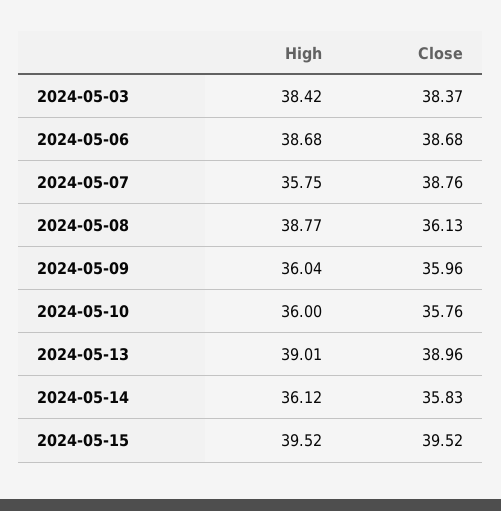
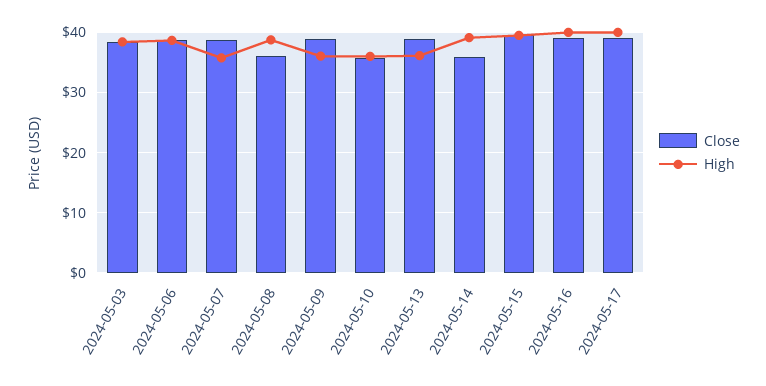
Close, 2024-05-09: 35.96 -> 39
High, 2024-05-13: 39.01 -> 36
High, 2024-05-14: 36.12 -> 39
Close, 2024-05-16: none -> 39
High, 2024-05-16: none -> 40
Close, 2024-05-17: none -> 39
High, 2024-05-17: none -> 40

